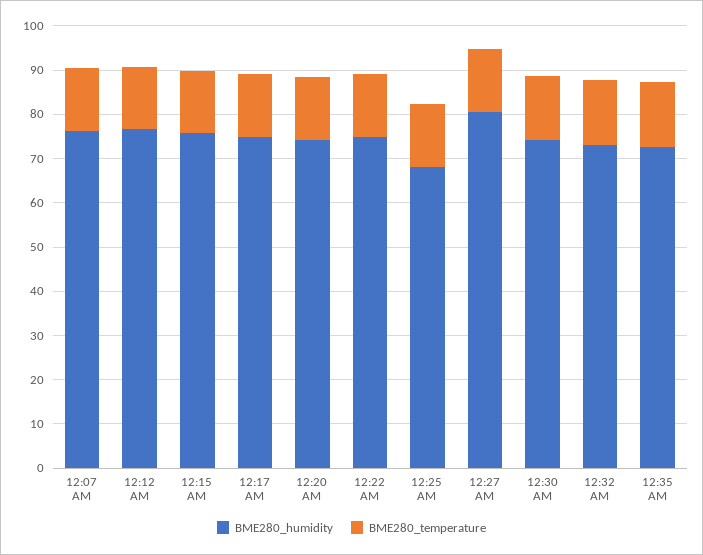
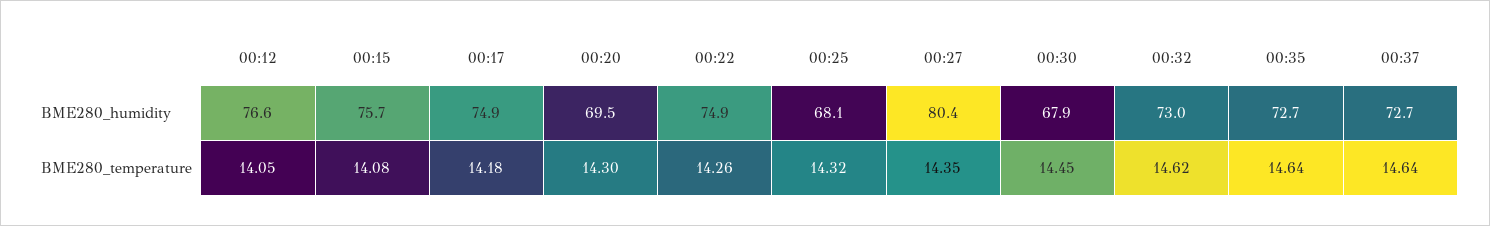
BME280_humidity, 12:07 AM: 76 -> none
BME280_temperature, 12:07 AM: 14 -> none
BME280_humidity, 12:20 AM: 74 -> 69.5
BME280_humidity, 12:30 AM: 74 -> 67.9
BME280_humidity, 00:37: none -> 72.7
BME280_temperature, 00:37: none -> 14.64

